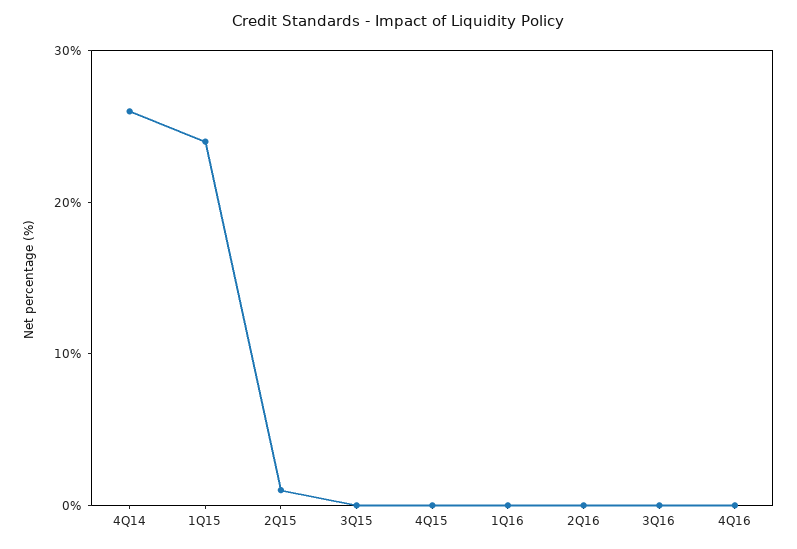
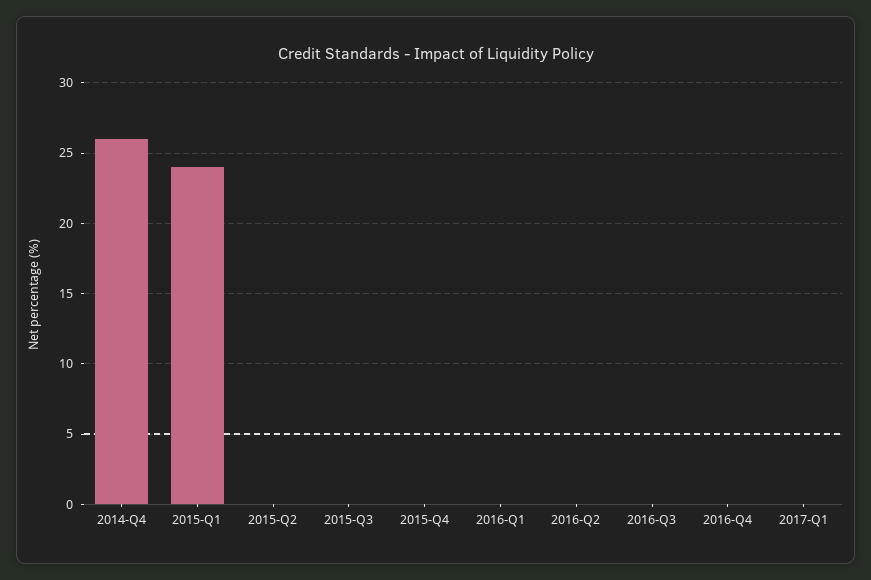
2Q15: 1 -> 0
2017-Q1: none -> 0

